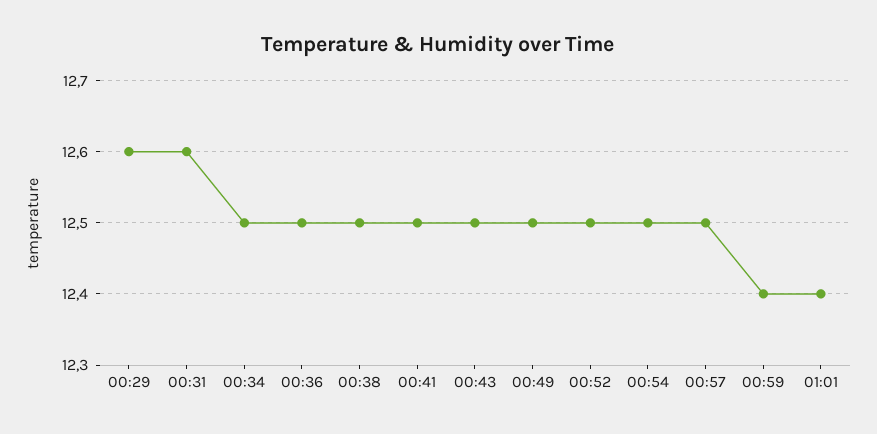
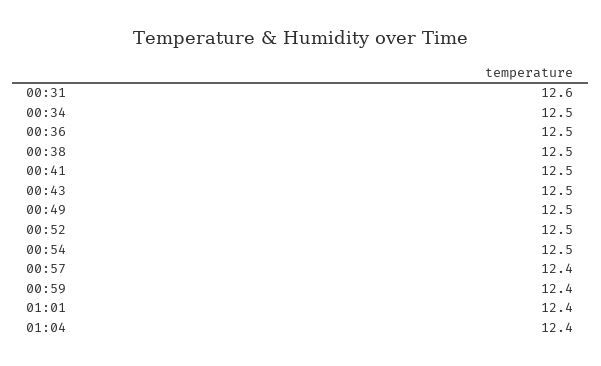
00:29: 12.6 -> none
00:57: 12.5 -> 12.4
01:04: none -> 12.4

